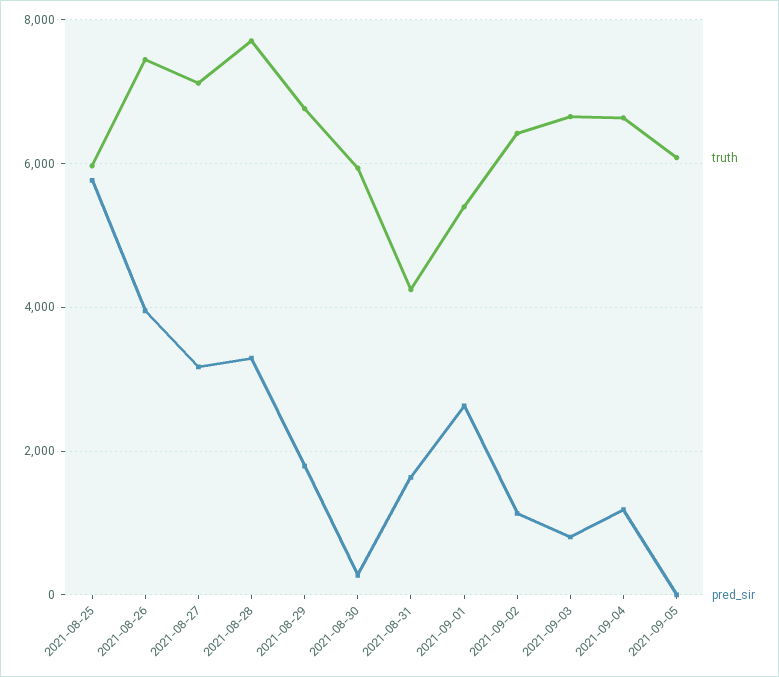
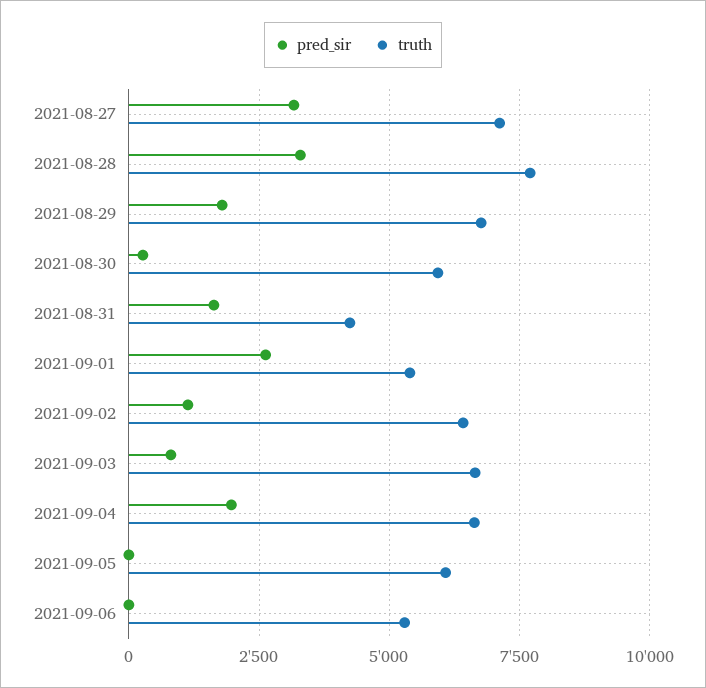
truth, 2021-08-25: 6000 -> none
pred_sir, 2021-08-25: 5800 -> none
truth, 2021-08-26: 7400 -> none
pred_sir, 2021-08-26: 4000 -> none
pred_sir, 2021-09-04: 1200 -> 2000
pred_sir, 2021-09-06: none -> 0
truth, 2021-09-06: none -> 5250

